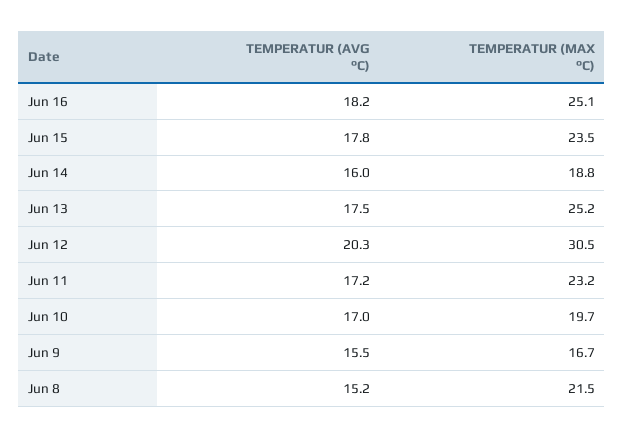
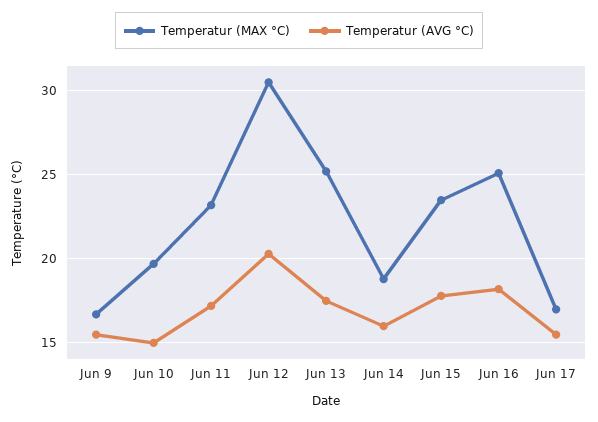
TEMPERATUR (AVG °C), Jun 10: 17 -> 15
TEMPERATUR (AVG °C), Jun 8: 15.2 -> none
TEMPERATUR (MAX °C), Jun 8: 21.5 -> none
TEMPERATUR (MAX °C), Jun 17: none -> 17
TEMPERATUR (AVG °C), Jun 17: none -> 15.5

